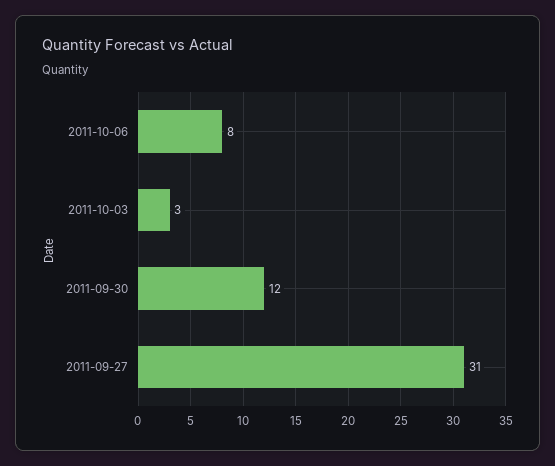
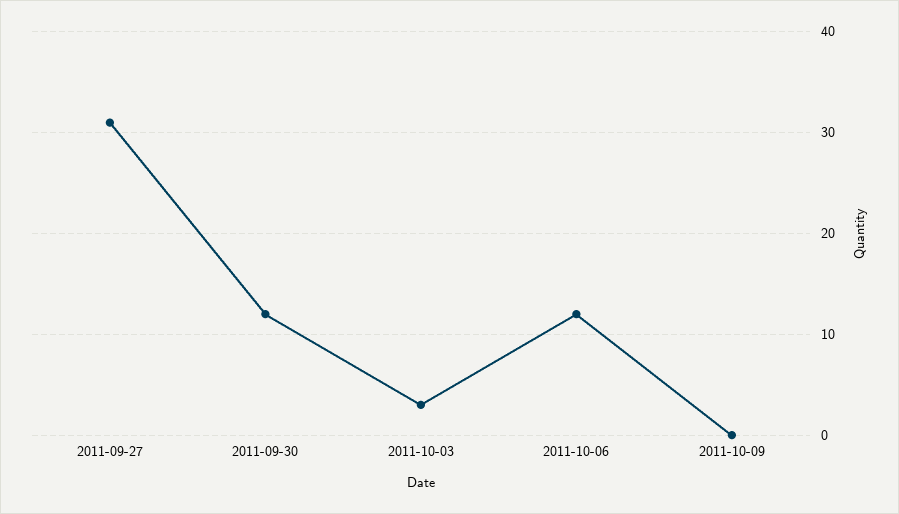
2011-10-06: 8 -> 12
2011-10-09: none -> 0

